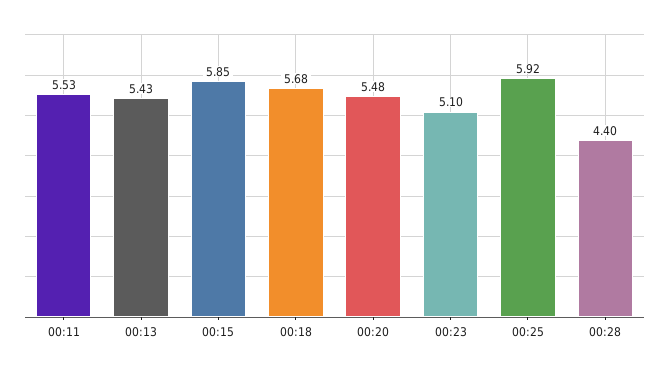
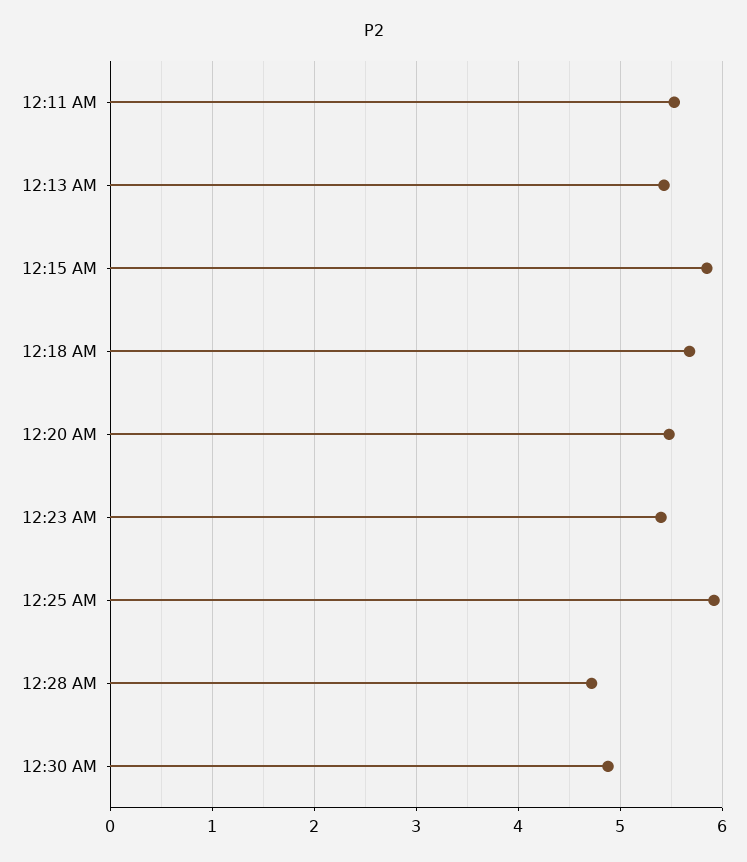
00:23: 5.1 -> 5.4
00:28: 4.4 -> 4.7
12:30 AM: none -> 4.9

